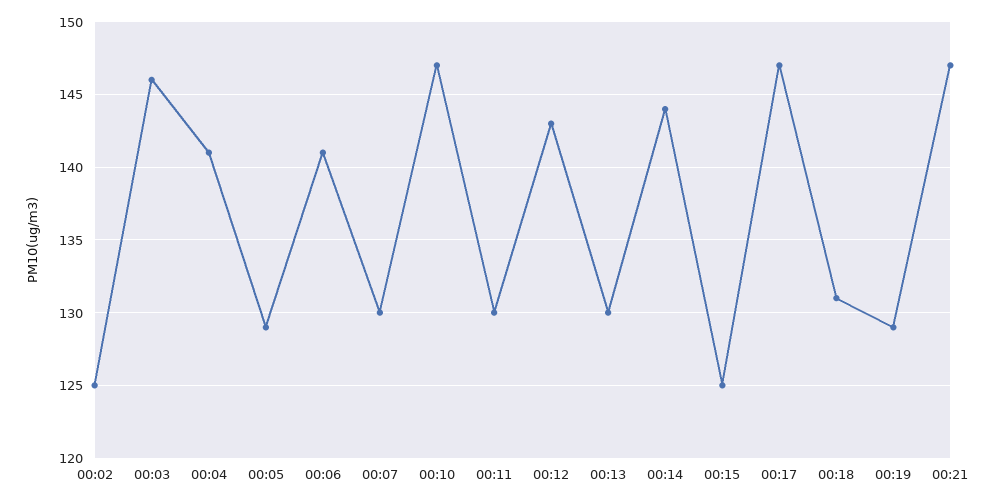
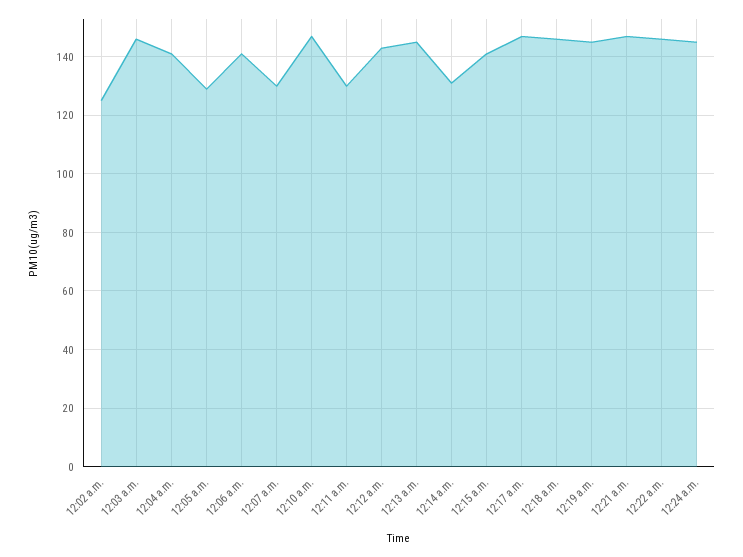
00:13: 130 -> 145
00:14: 144 -> 130
00:15: 125 -> 140
00:18: 131 -> 145
00:19: 129 -> 145
12:22 a.m.: none -> 145
12:24 a.m.: none -> 145

